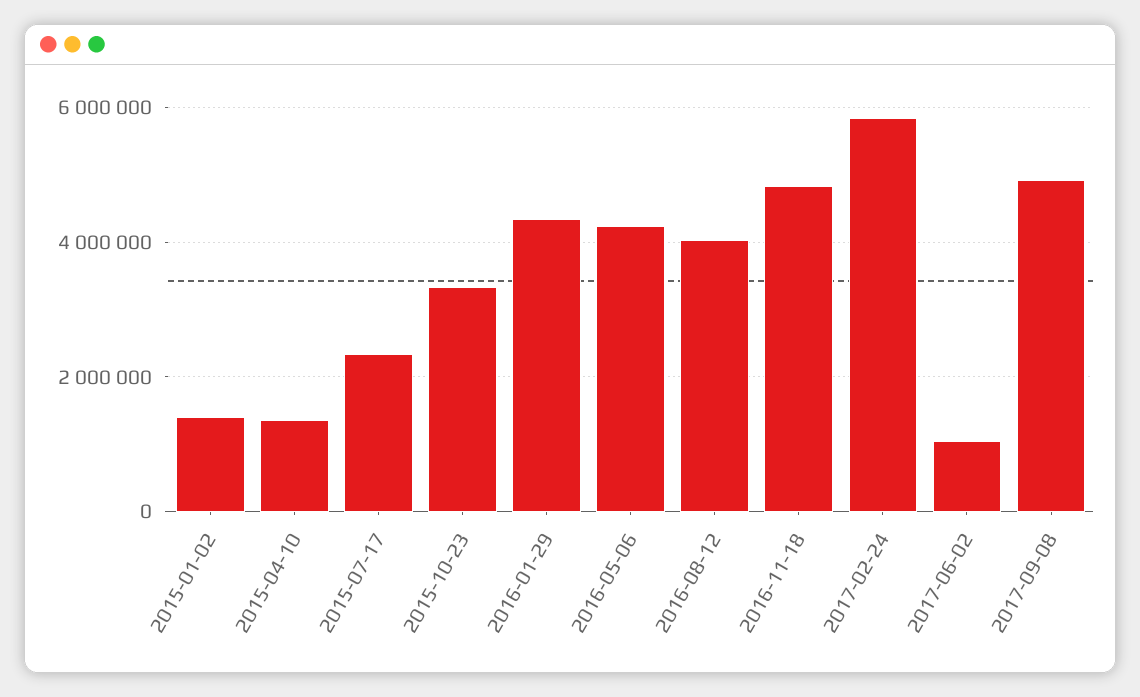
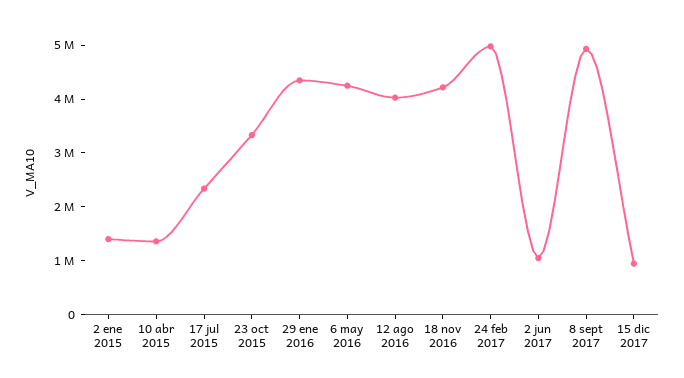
2016-11-18: 4800000 -> 4200000
2017-02-24: 5800000 -> 5000000
15 dic 2017: none -> 1000000

